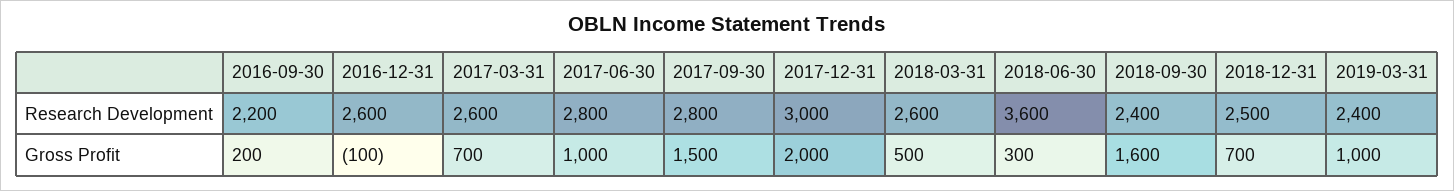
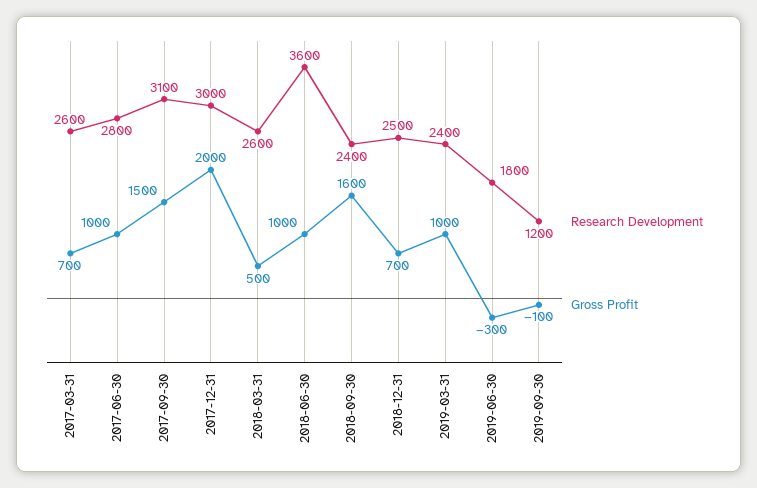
Research Development, 2016-09-30: 2200 -> none
Research Development, 2016-12-31: 2600 -> none
Research Development, 2017-09-30: 2800 -> 3100
Gross Profit, 2016-09-30: 200 -> none
Gross Profit, 2016-12-31: -100 -> none
Gross Profit, 2018-06-30: 300 -> 1000
Research Development, 2019-06-30: none -> 1800
Gross Profit, 2019-06-30: none -> -300
Research Development, 2019-09-30: none -> 1200
Gross Profit, 2019-09-30: none -> -100

